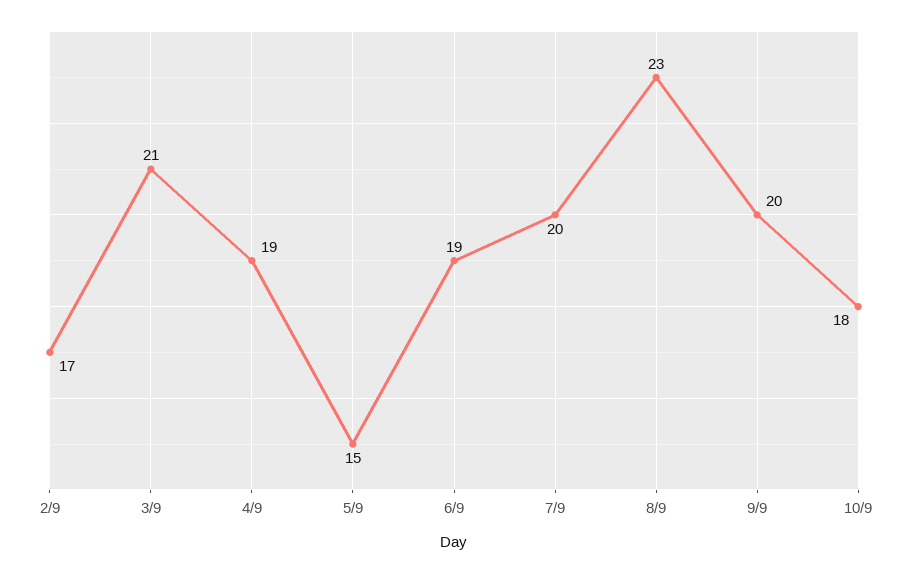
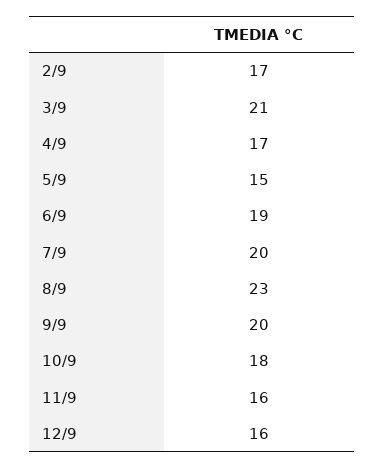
4/9: 19 -> 17
11/9: none -> 16
12/9: none -> 16

